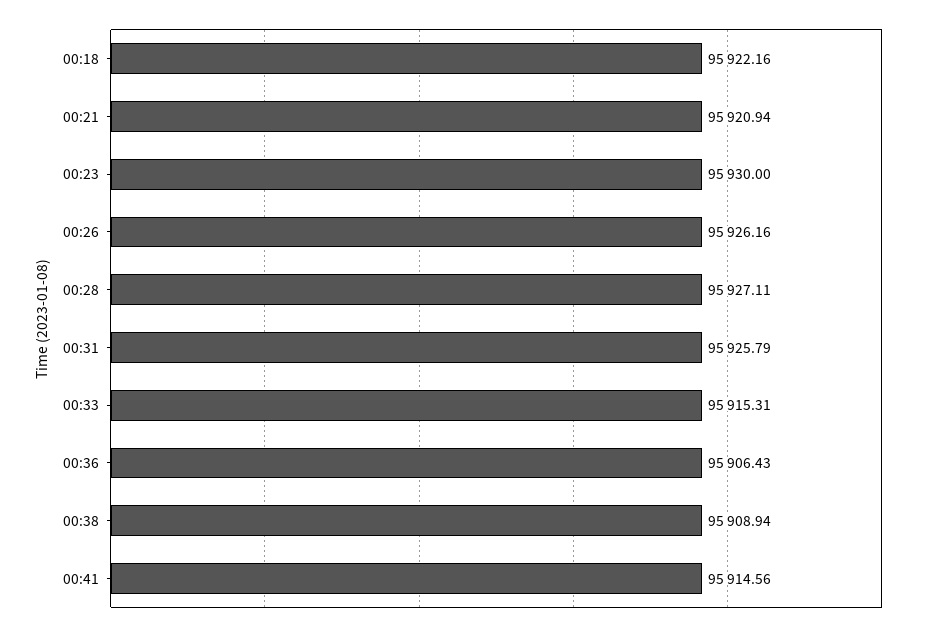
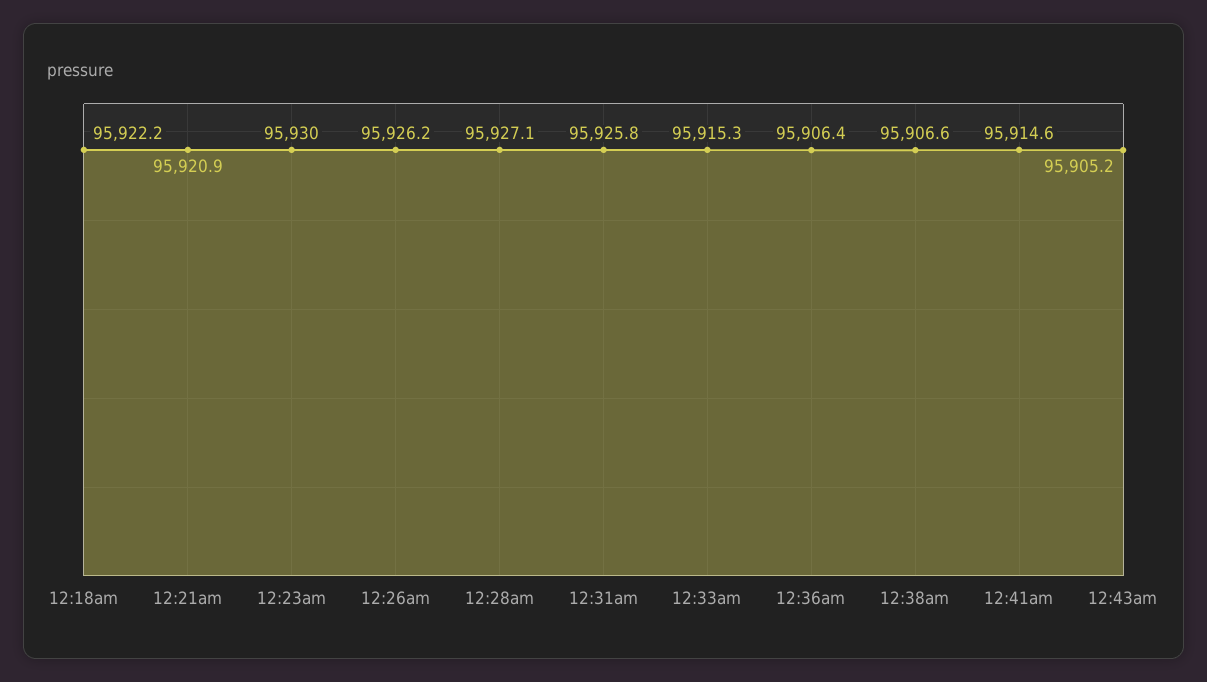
00:38: 95908.94 -> 95906.6
12:43am: none -> 95905.2

